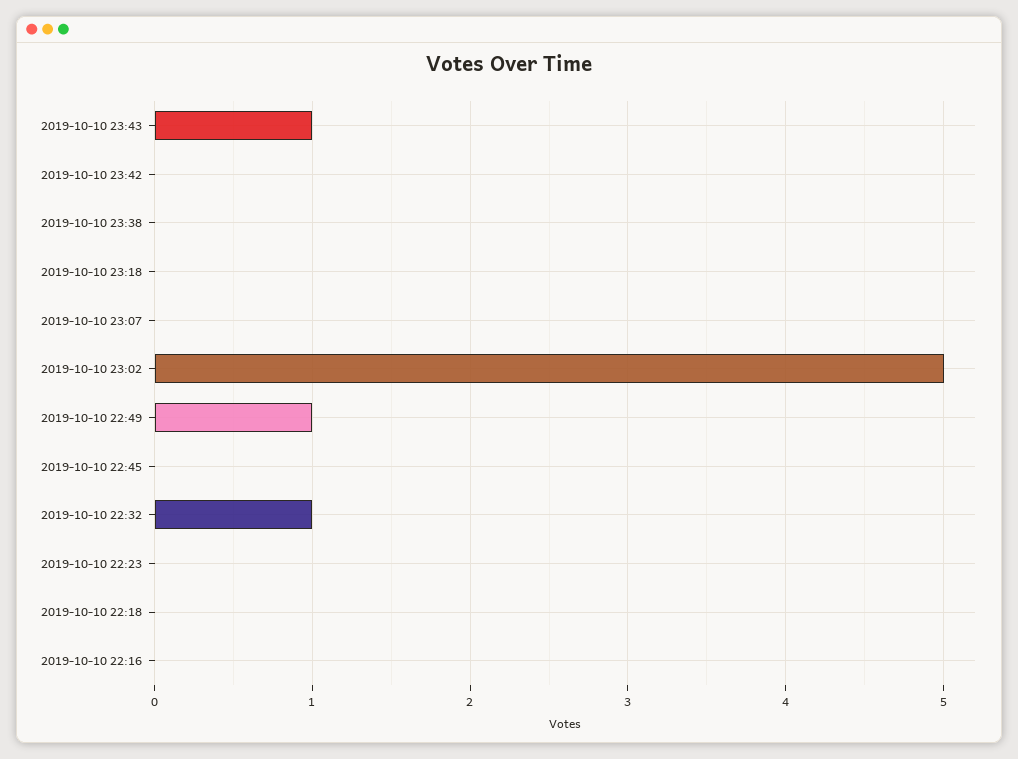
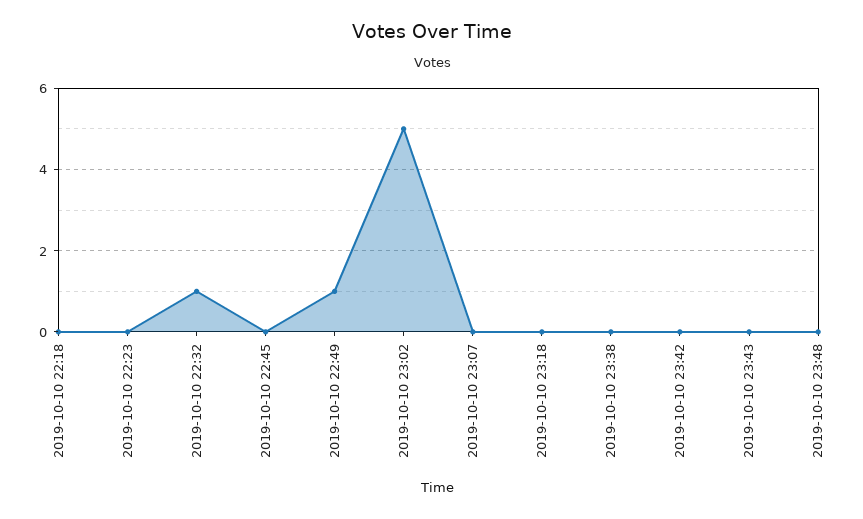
2019-10-10 23:43: 1 -> 0
2019-10-10 22:16: 0 -> none
2019-10-10 23:48: none -> 0

